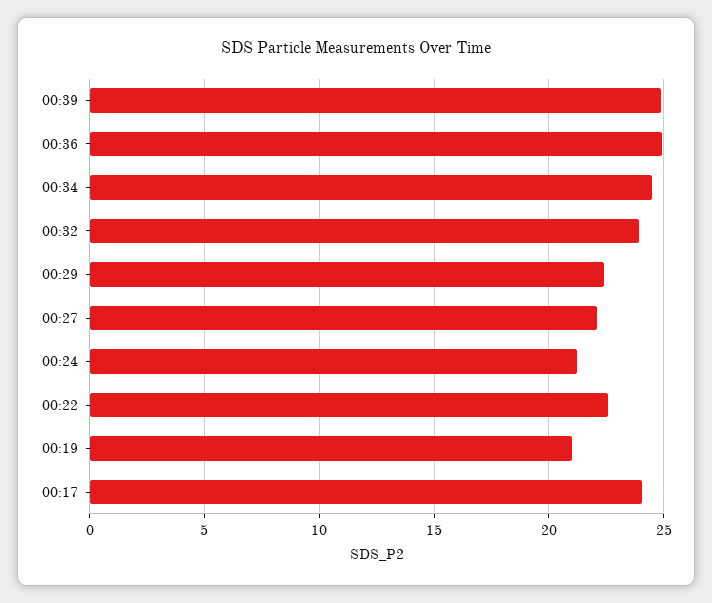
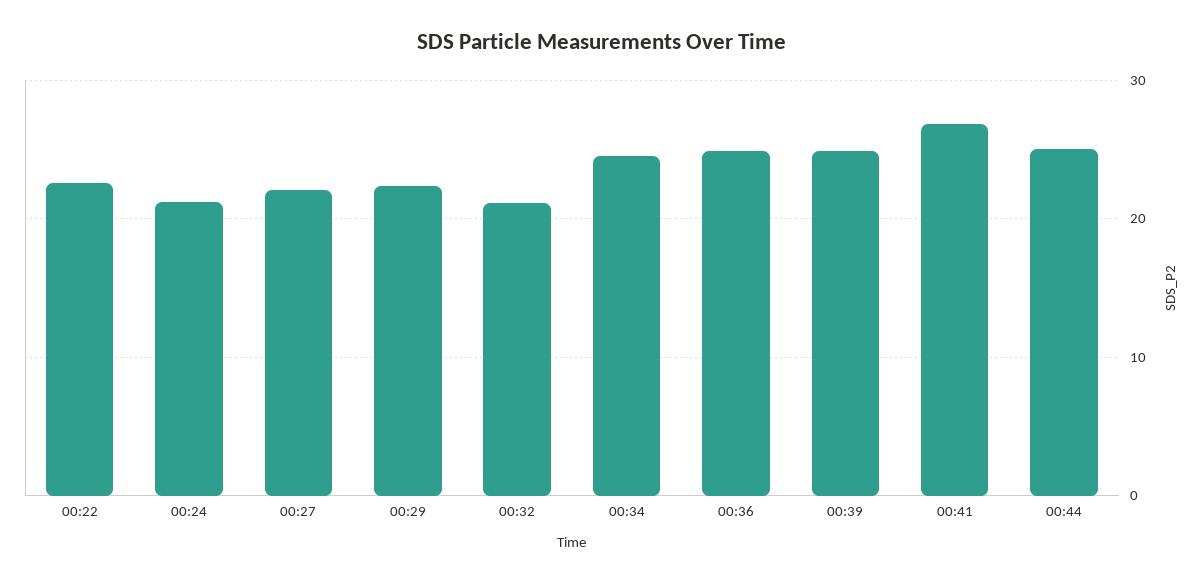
00:32: 24 -> 21
00:19: 21 -> none
00:17: 24 -> none
00:41: none -> 27
00:44: none -> 25

